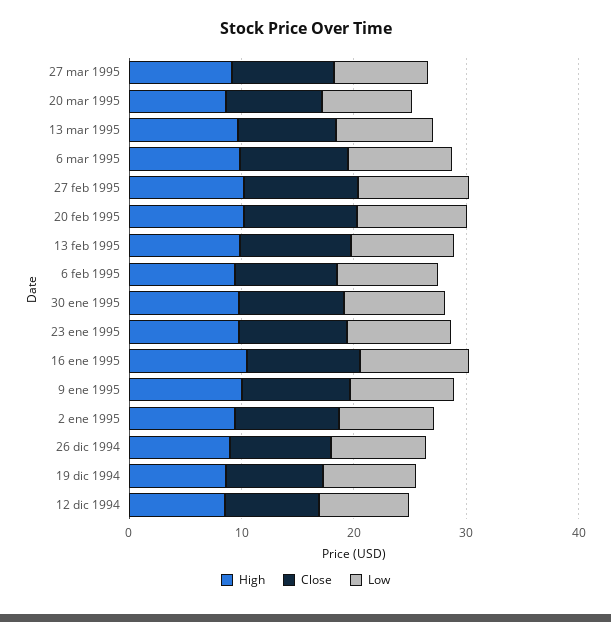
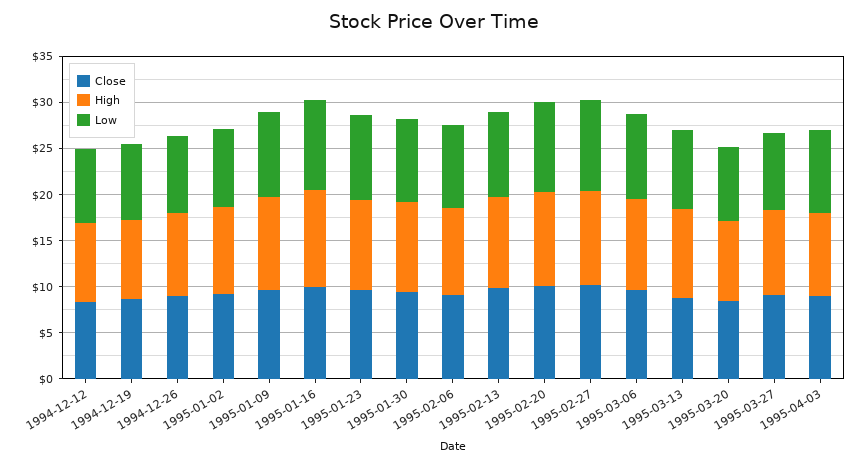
Close, 1995-04-03: none -> 9
High, 1995-04-03: none -> 9
Low, 1995-04-03: none -> 9

